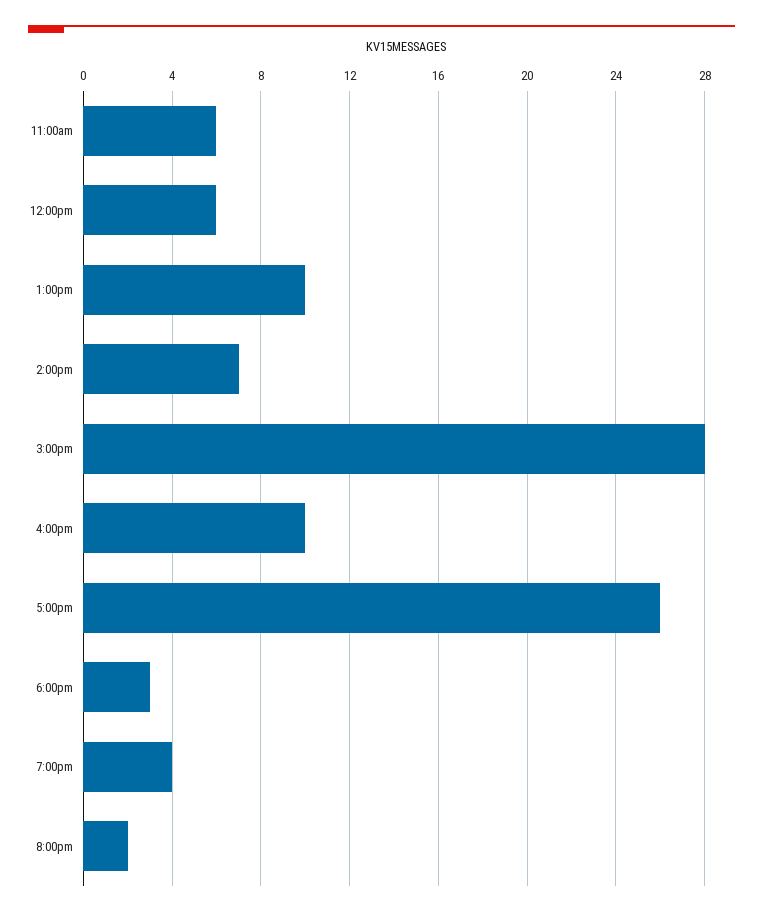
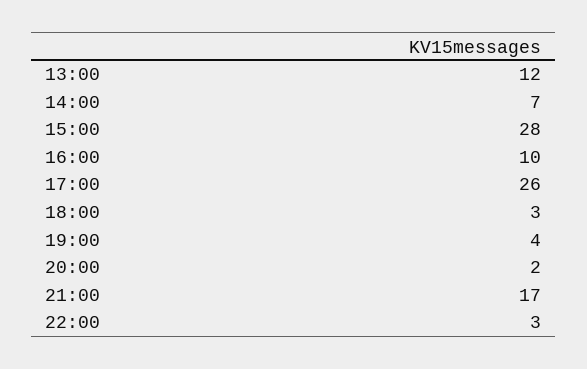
11:00am: 6 -> none
12:00pm: 6 -> none
1:00pm: 10 -> 12
21:00: none -> 17
22:00: none -> 3

